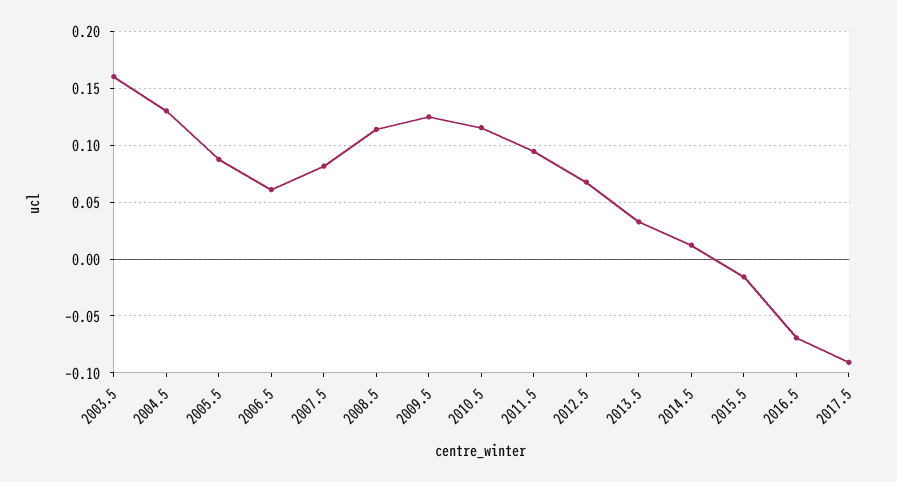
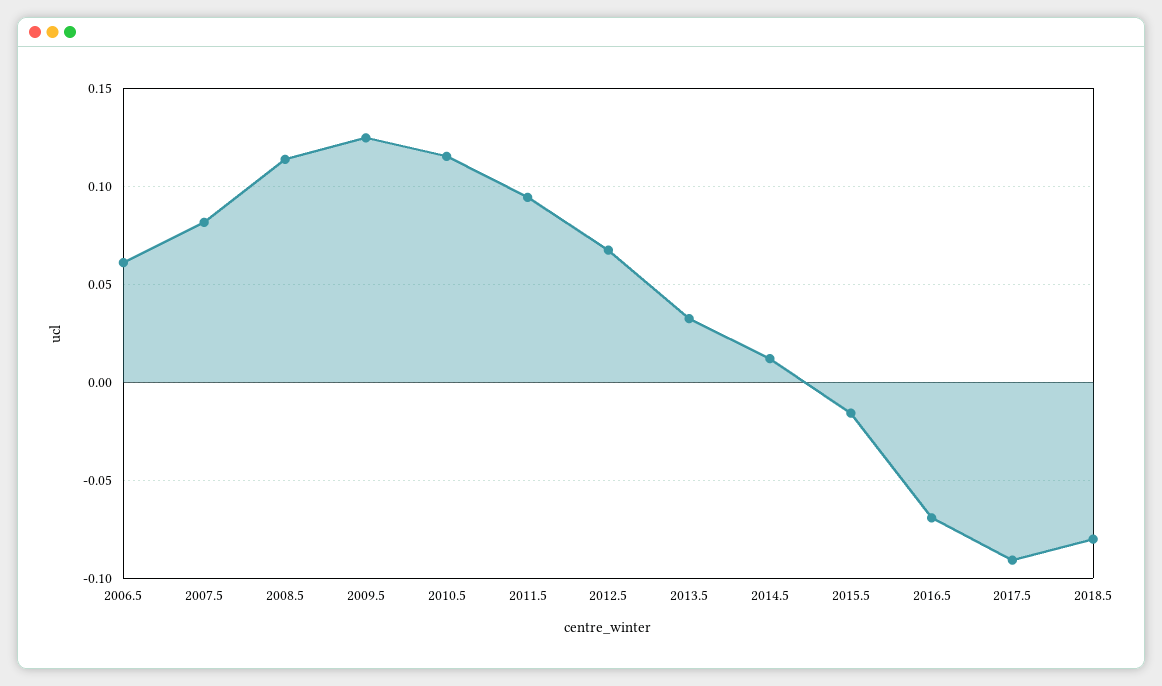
2003.5: 0.16 -> none
2004.5: 0.13 -> none
2005.5: 0.09 -> none
2018.5: none -> -0.08

